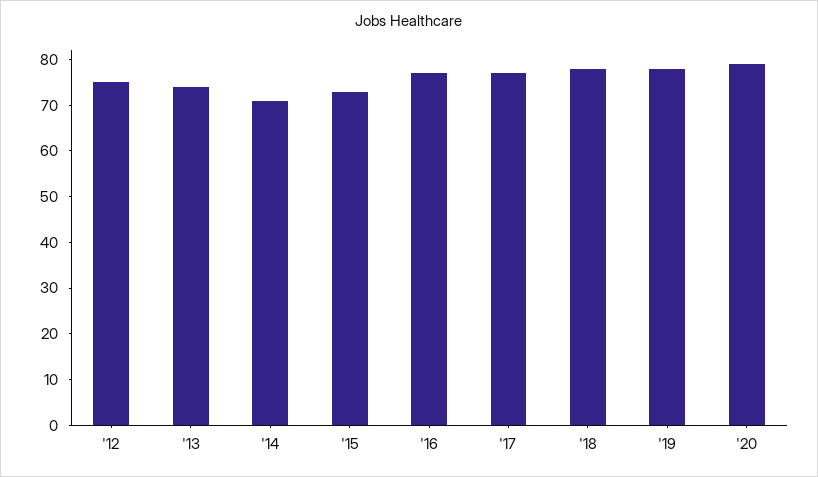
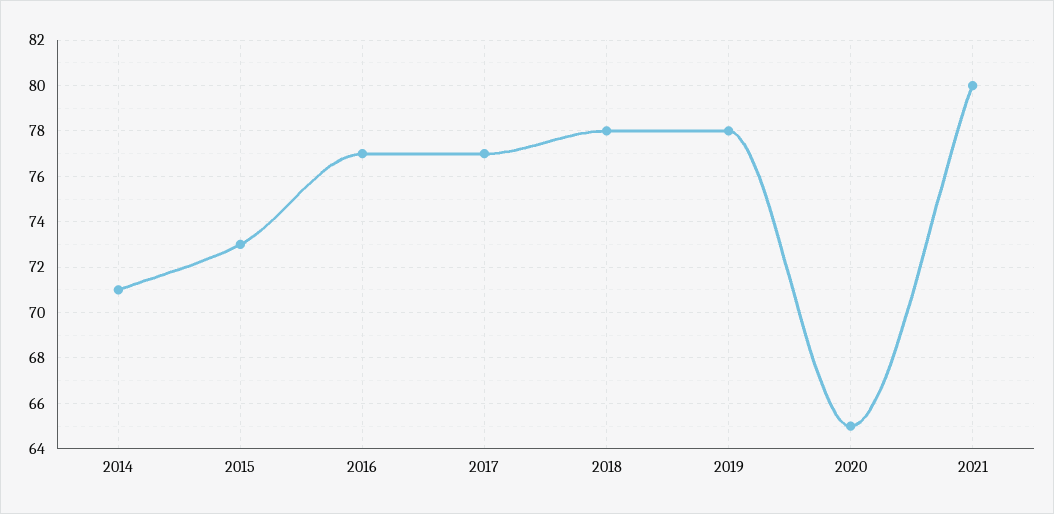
'12: 75 -> none
'13: 75 -> none
'20: 80 -> 65
2021: none -> 80

